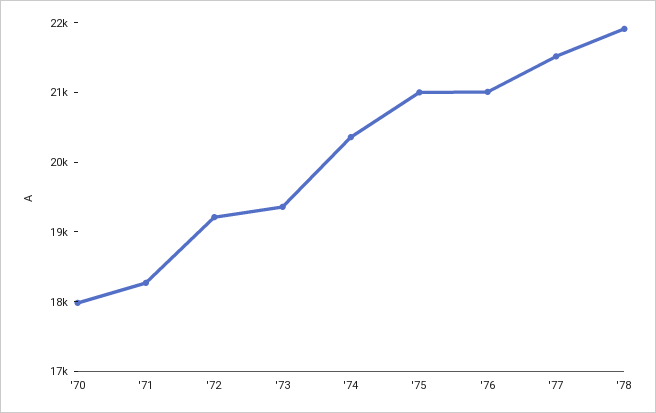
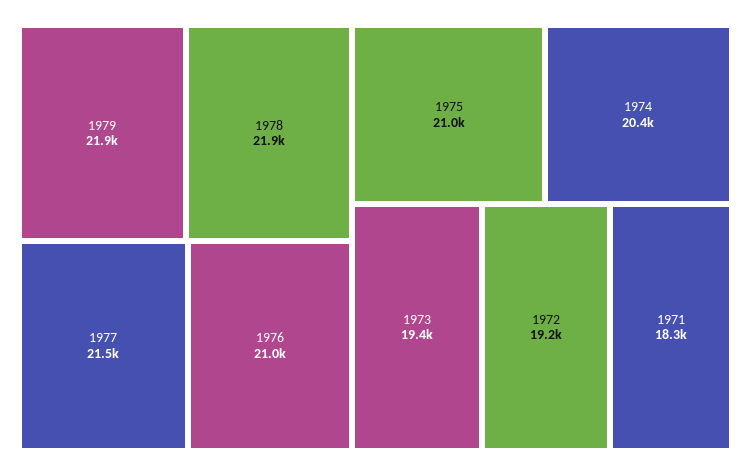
'70: 18000 -> none
1979: none -> 21900

